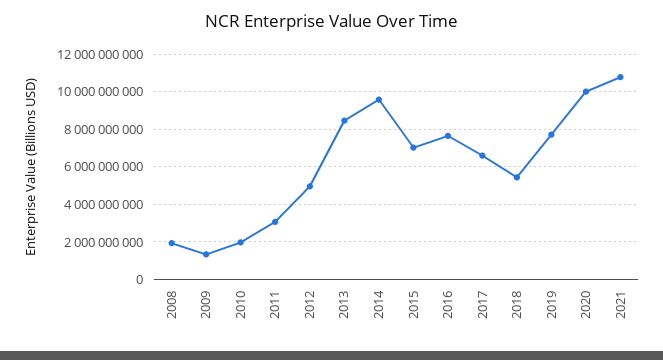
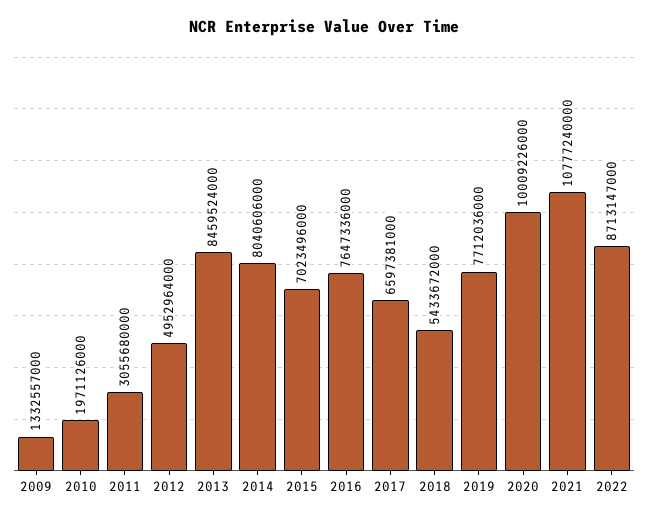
2008: 2000000000 -> none
2014: 9500000000 -> 8040606000
2022: none -> 8713147000

